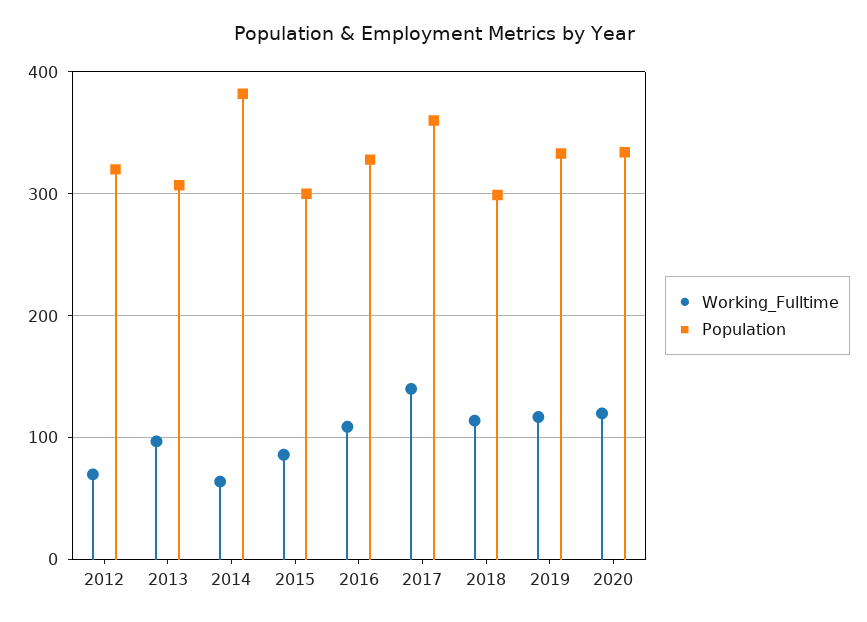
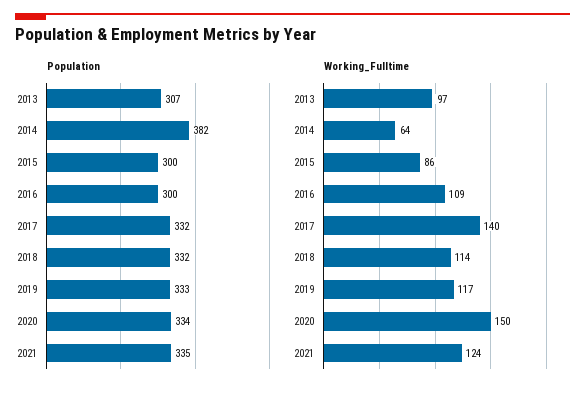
Working_Fulltime, 2012: 70 -> none
Population, 2012: 320 -> none
Population, 2016: 330 -> 300
Population, 2017: 360 -> 332
Population, 2018: 300 -> 332
Working_Fulltime, 2020: 120 -> 150
Population, 2021: none -> 335
Working_Fulltime, 2021: none -> 124

